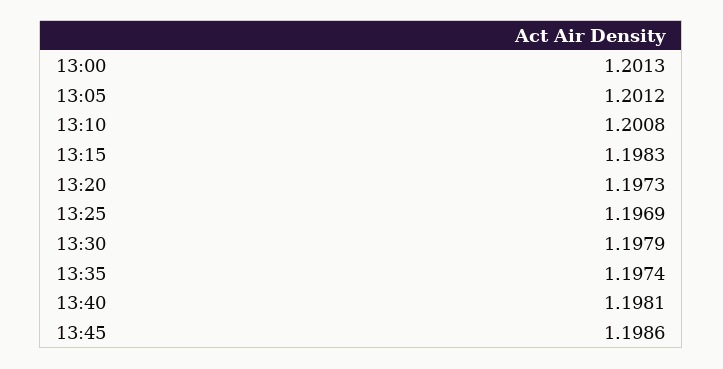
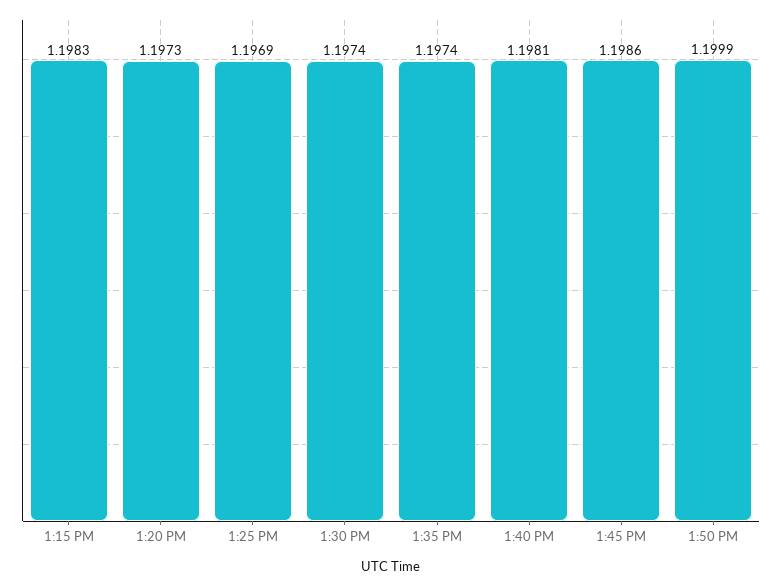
13:00: 1.2013 -> none
13:05: 1.2012 -> none
13:10: 1.2008 -> none
13:30: 1.1979 -> 1.1974
1:50 PM: none -> 1.1999

